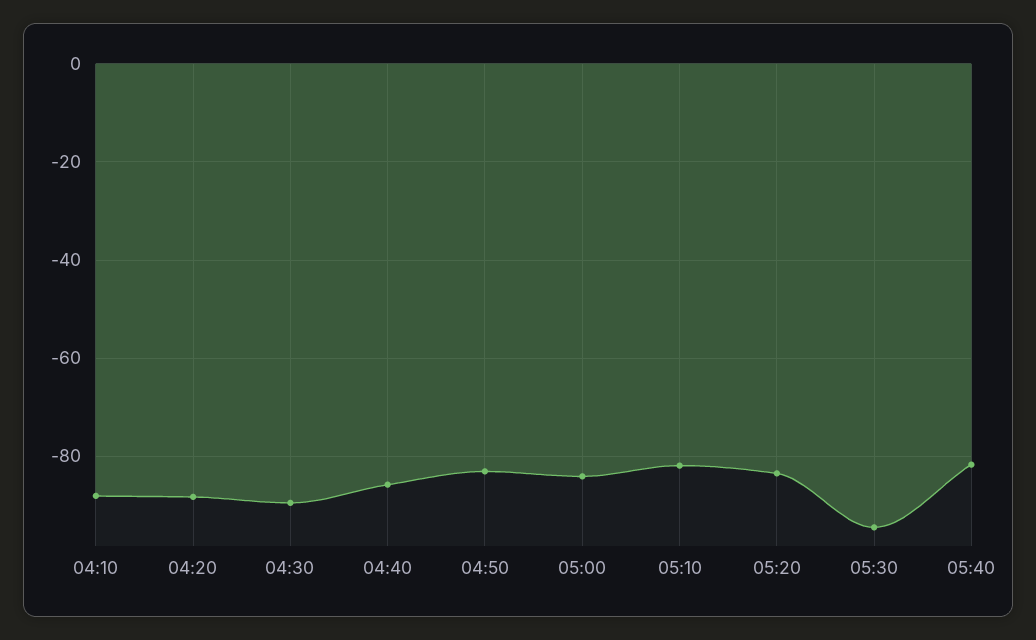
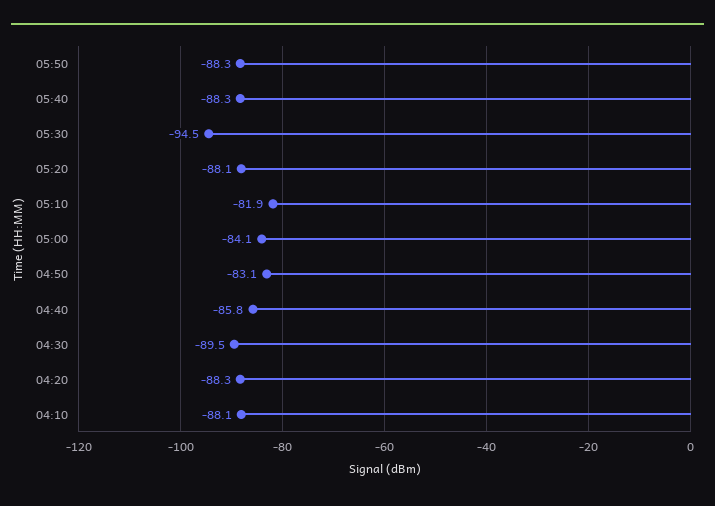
05:20: -84 -> -88.1
05:40: -82 -> -88.3
05:50: none -> -88.3

